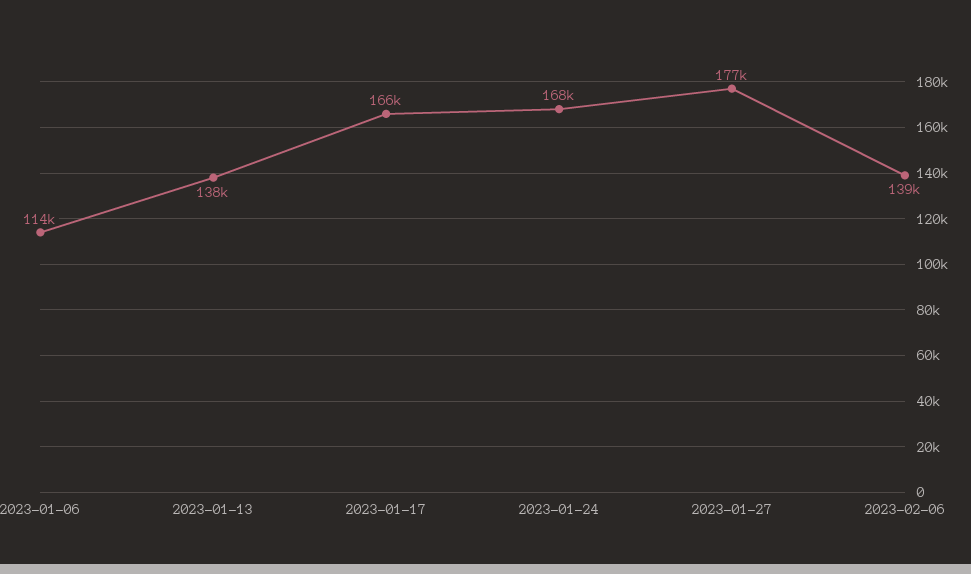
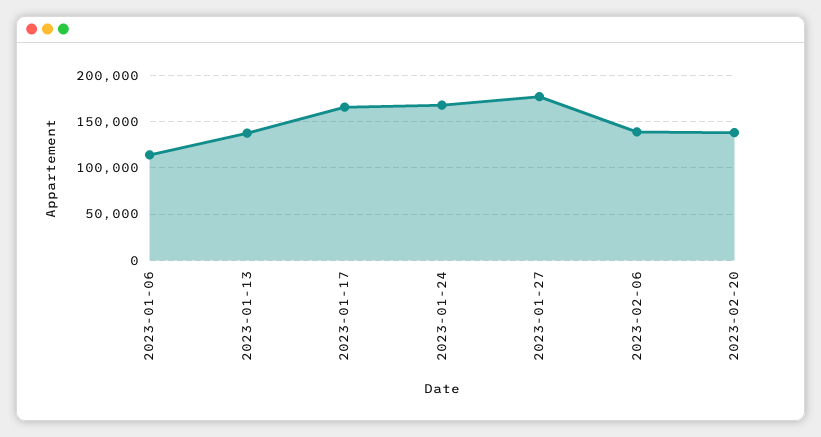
2023-02-20: none -> 140000

